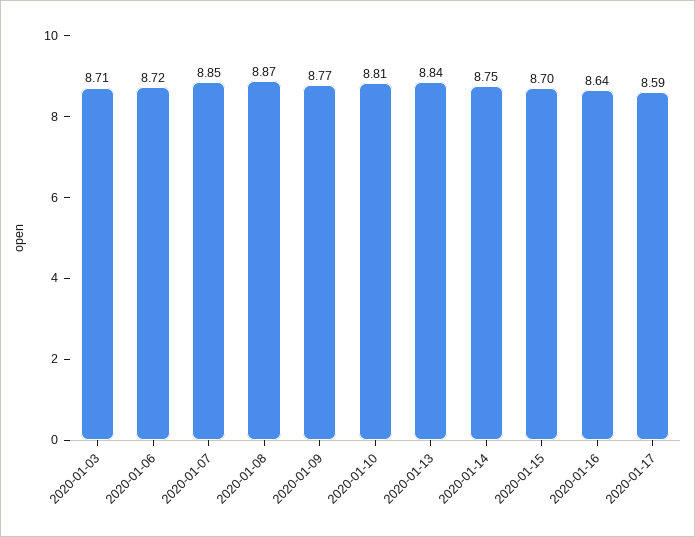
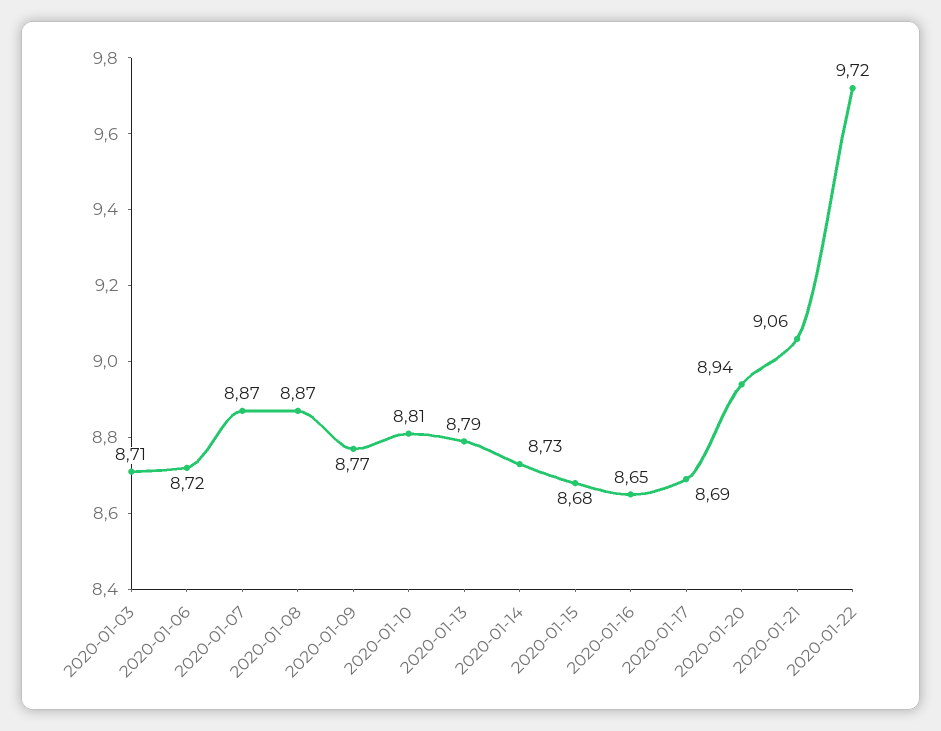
2020-01-07: 8.85 -> 8.87
2020-01-13: 8.84 -> 8.79
2020-01-14: 8.75 -> 8.73
2020-01-15: 8.7 -> 8.68
2020-01-16: 8.64 -> 8.65
2020-01-17: 8.59 -> 8.69
2020-01-20: none -> 8.94
2020-01-21: none -> 9.06
2020-01-22: none -> 9.72

